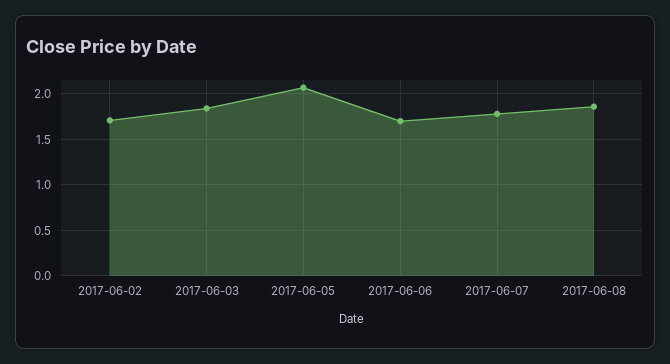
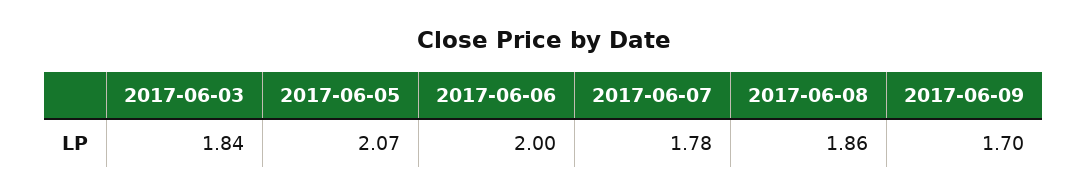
2017-06-02: 1.7 -> none
2017-06-06: 1.7 -> 2
2017-06-09: none -> 1.7

